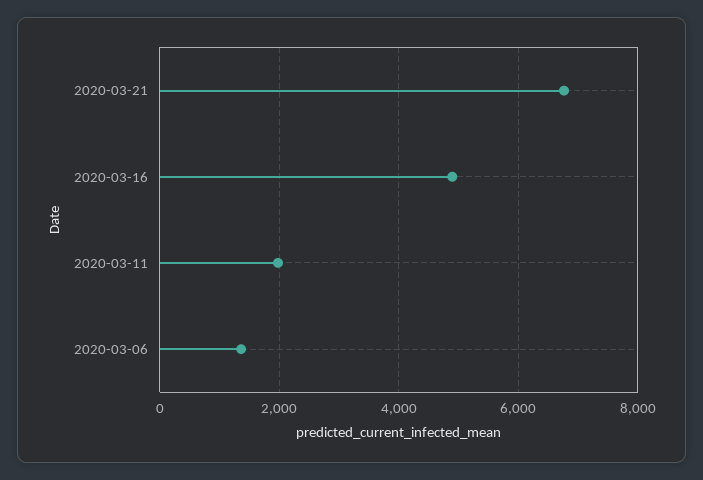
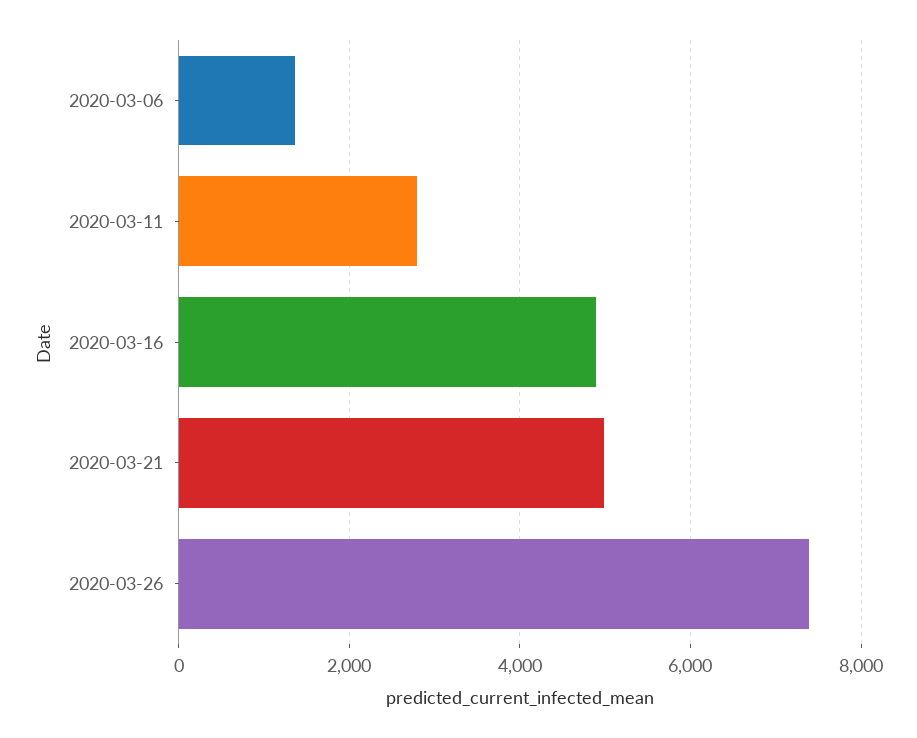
2020-03-21: 6800 -> 5000
2020-03-11: 2000 -> 2800
2020-03-26: none -> 7400

